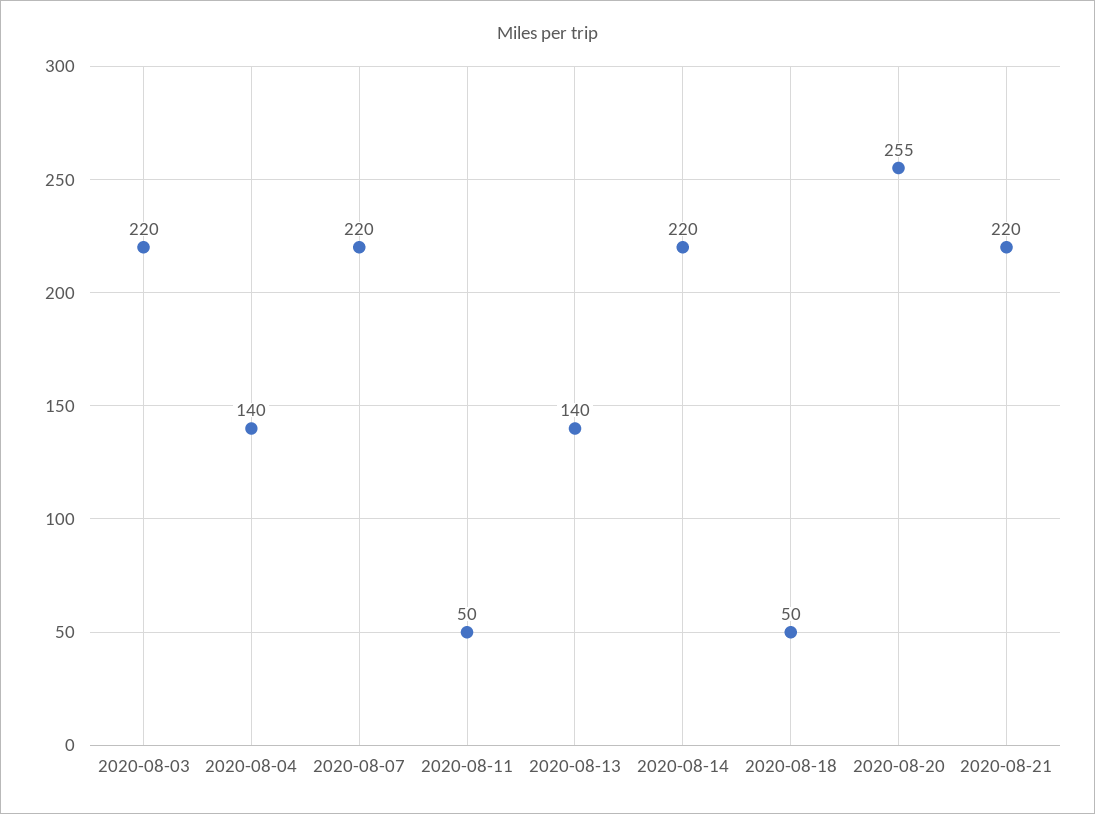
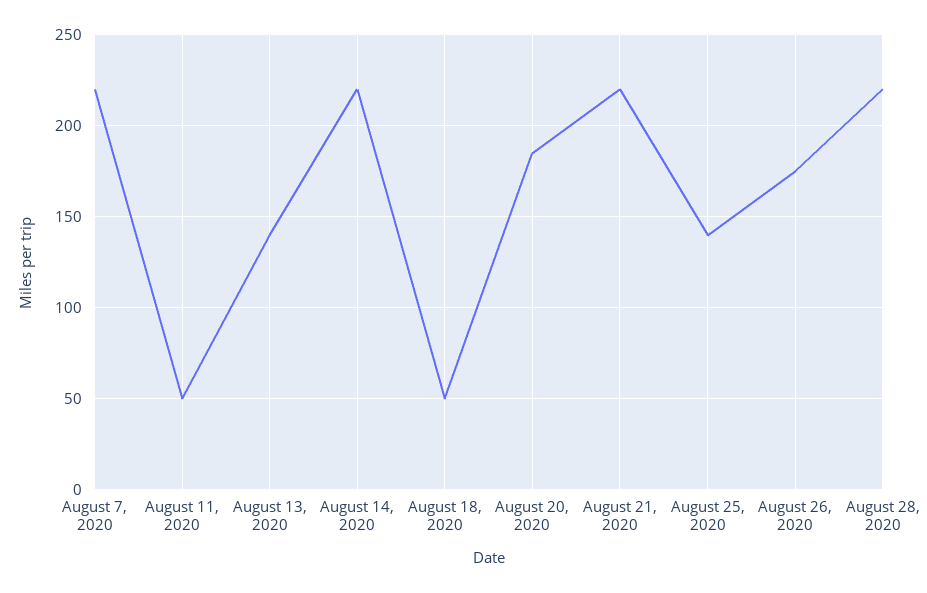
2020-08-03: 220 -> none
2020-08-04: 140 -> none
2020-08-20: 255 -> 185
August 25, 2020: none -> 140
August 26, 2020: none -> 175
August 28, 2020: none -> 220

